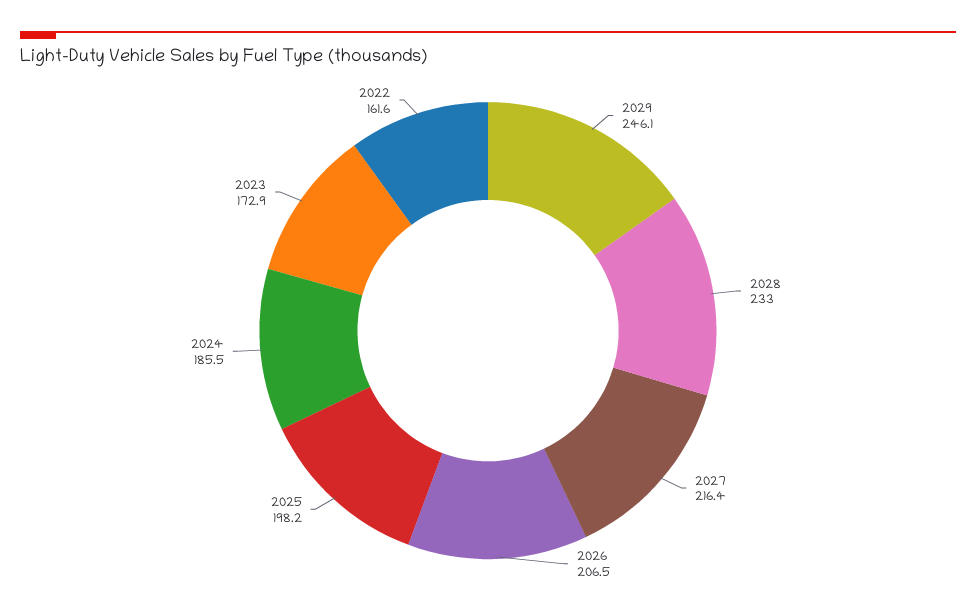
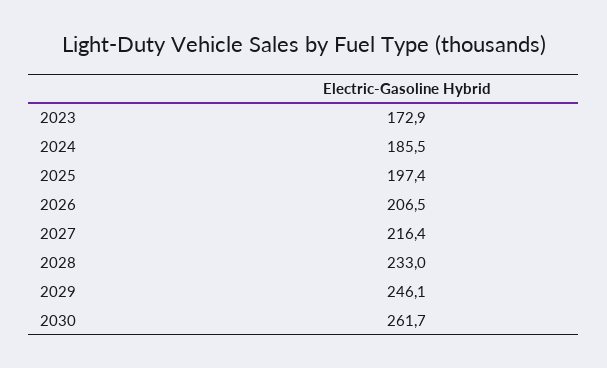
2025: 198.2 -> 197.4
2022: 161.6 -> none
2030: none -> 261.7

